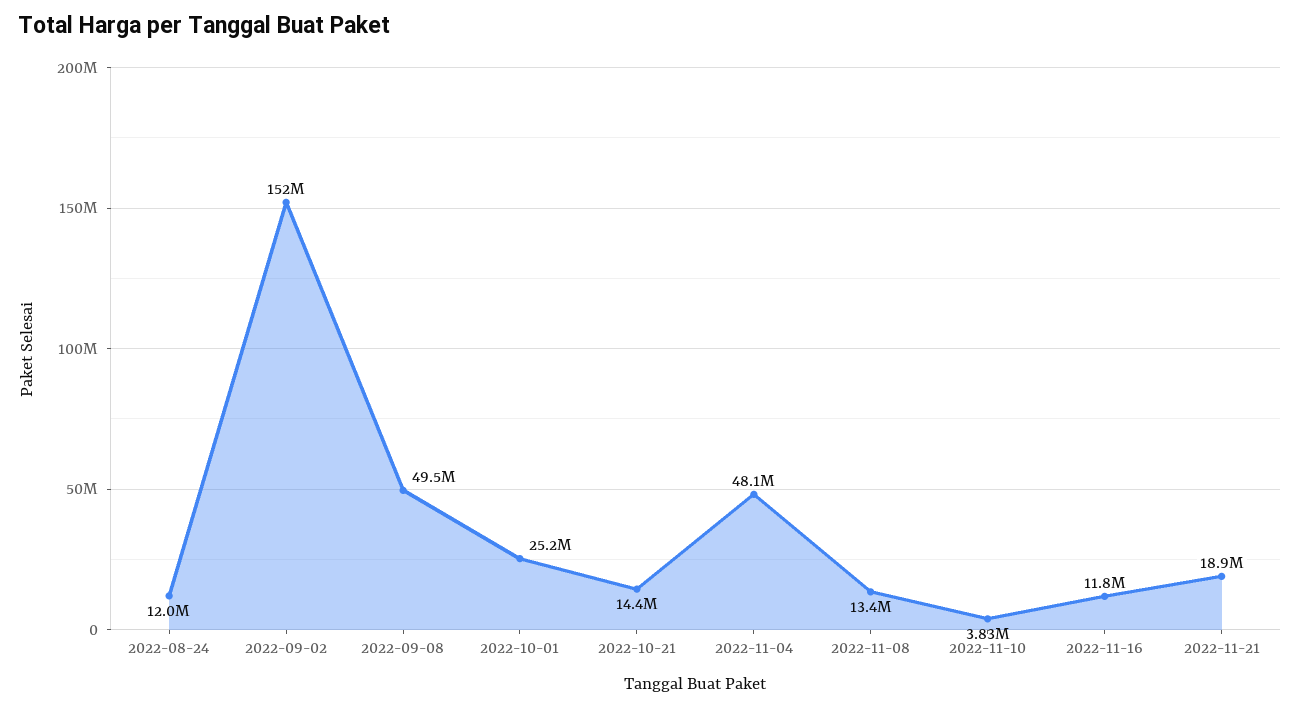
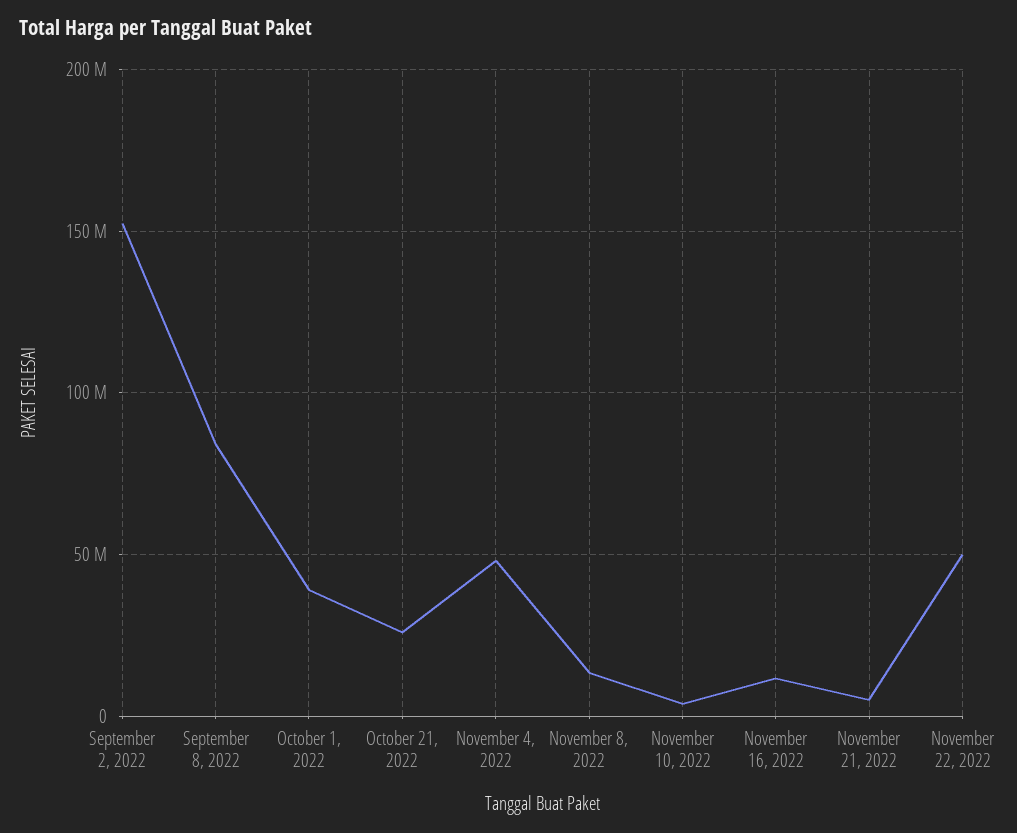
2022-08-24: 12000000 -> none
2022-09-08: 49500000 -> 85000000
2022-10-01: 25200000 -> 40000000
2022-10-21: 14400000 -> 25000000
2022-11-21: 18900000 -> 5000000
November 22, 2022: none -> 50000000

